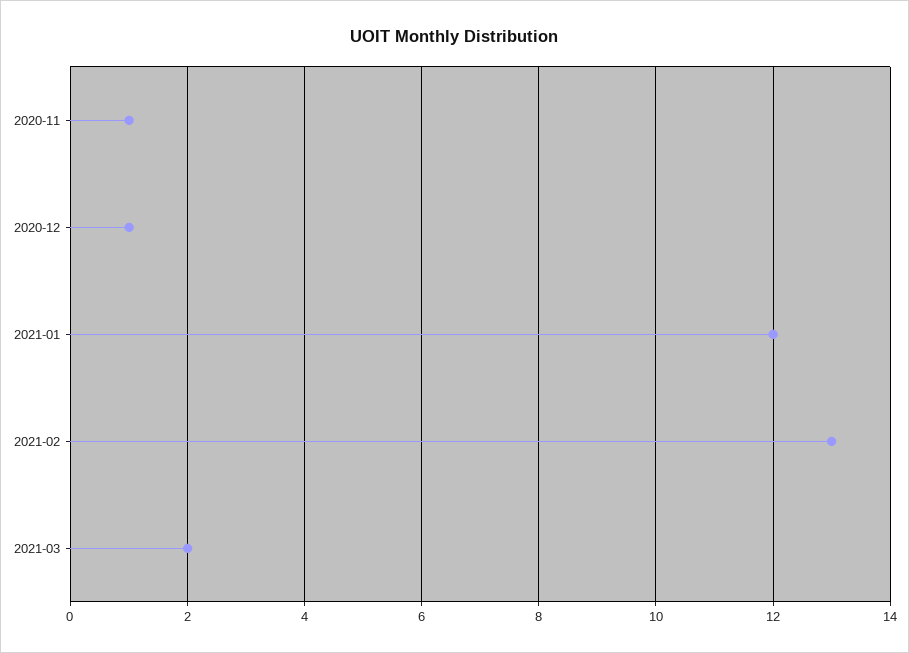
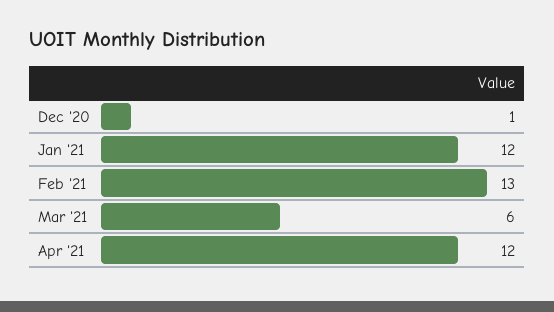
2020-11: 1 -> none
2021-03: 2 -> 6
Apr '21: none -> 12

